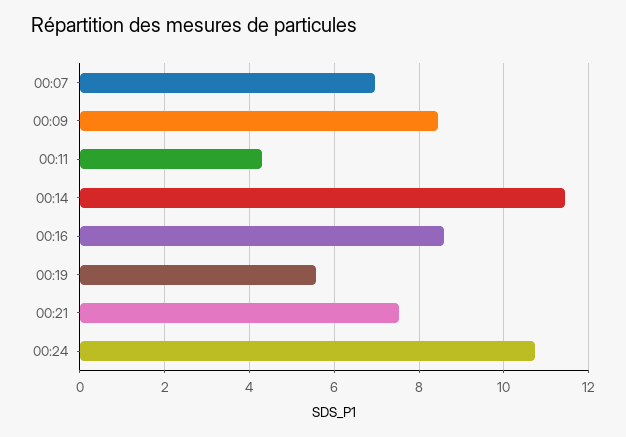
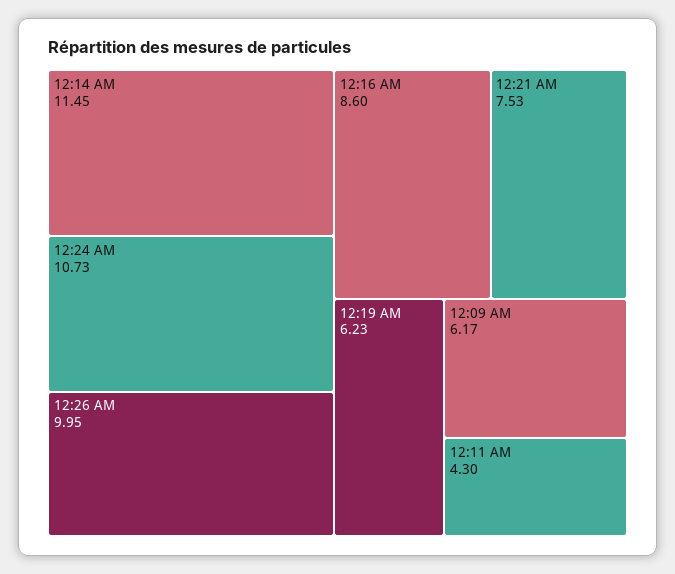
00:07: 7 -> none
00:09: 8.4 -> 6.17
00:19: 5.6 -> 6.23
12:26 AM: none -> 9.95

